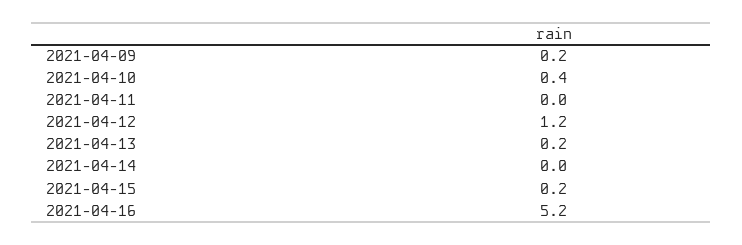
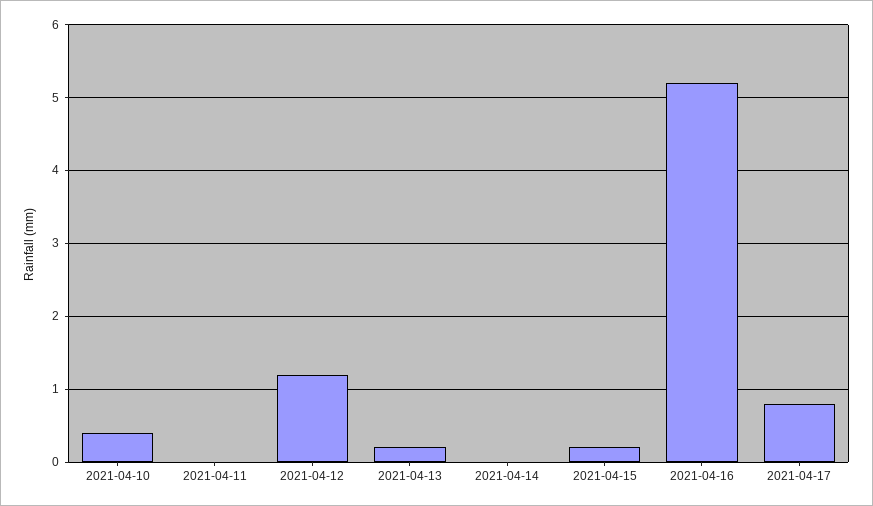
2021-04-09: 0.2 -> none
2021-04-17: none -> 0.8

